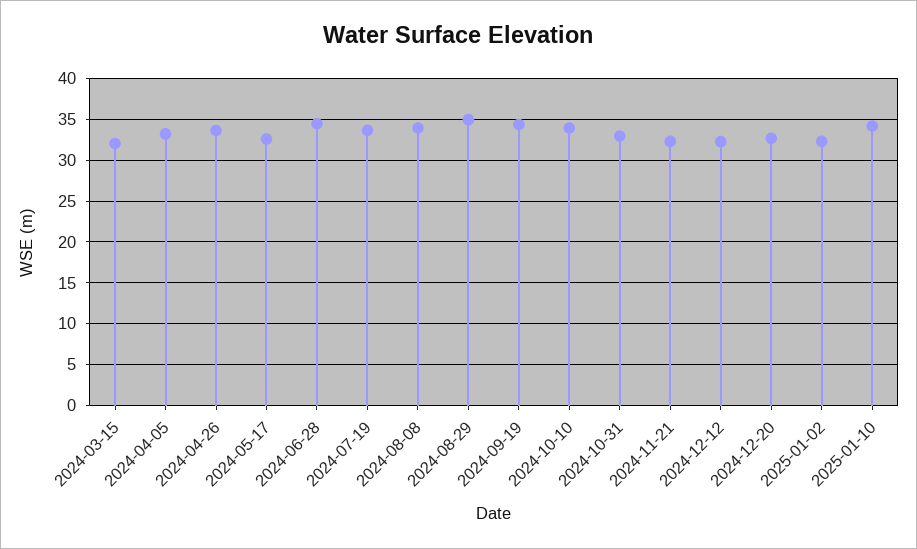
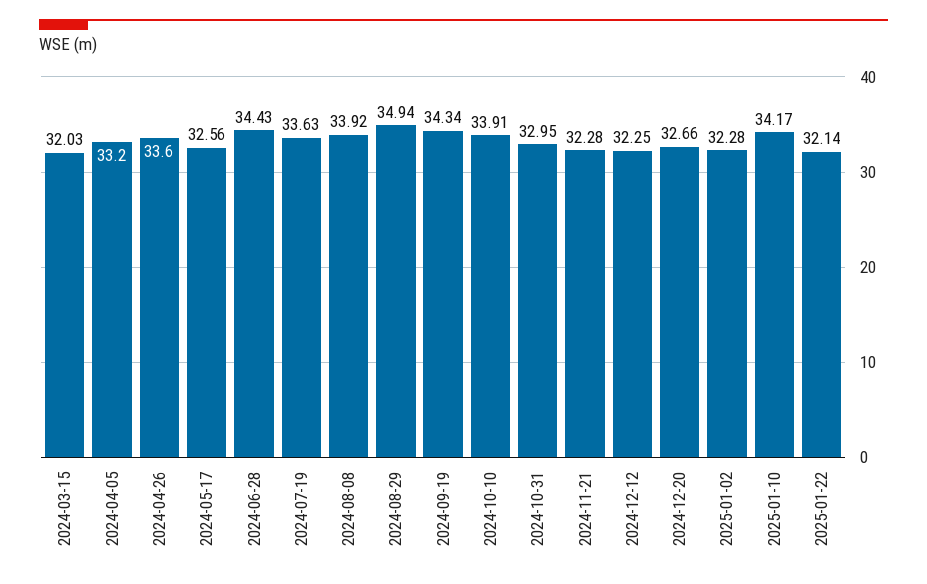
2025-01-22: none -> 32.14

